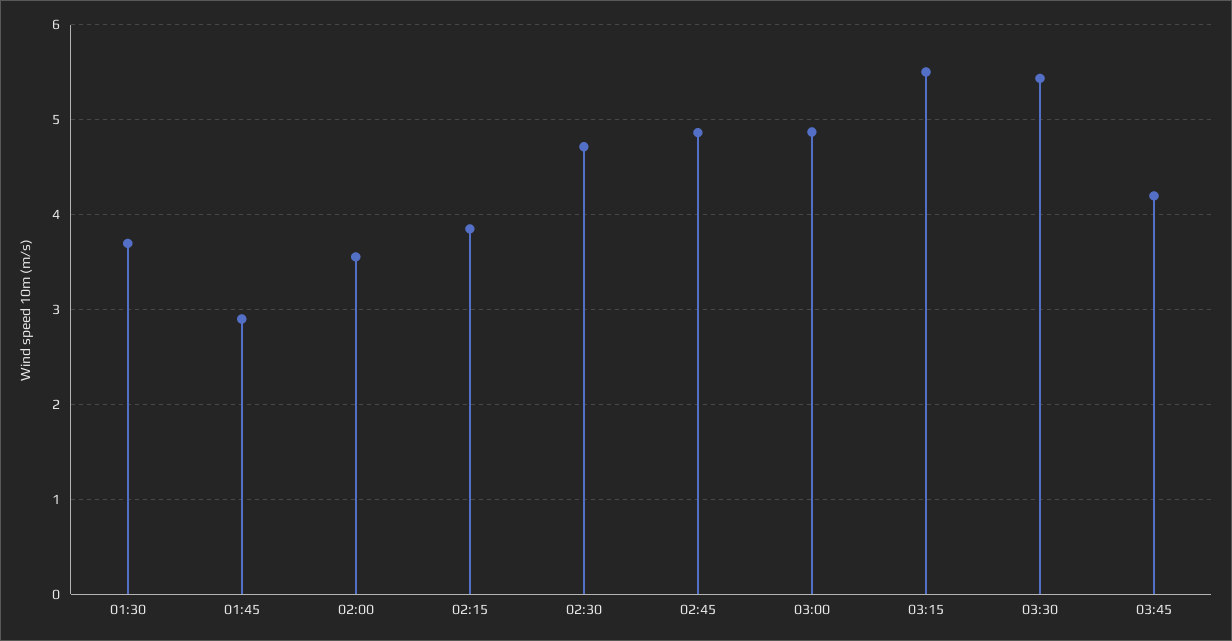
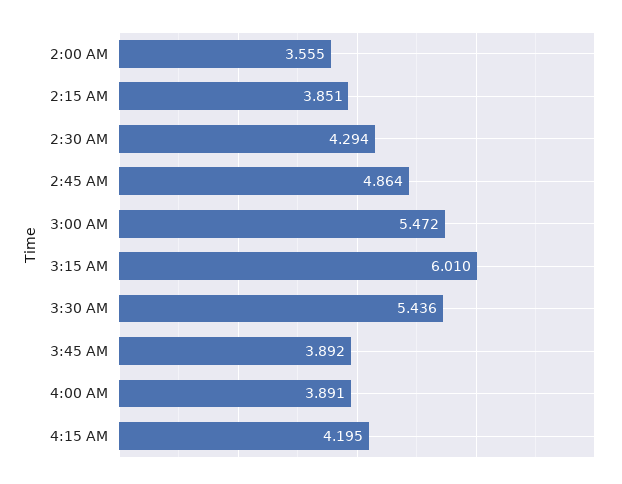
01:30: 3.7 -> none
01:45: 2.9 -> none
02:30: 4.7 -> 4.294
03:00: 4.9 -> 5.472
03:15: 5.5 -> 6.01
03:45: 4.2 -> 3.892
4:00 AM: none -> 3.891
4:15 AM: none -> 4.195

